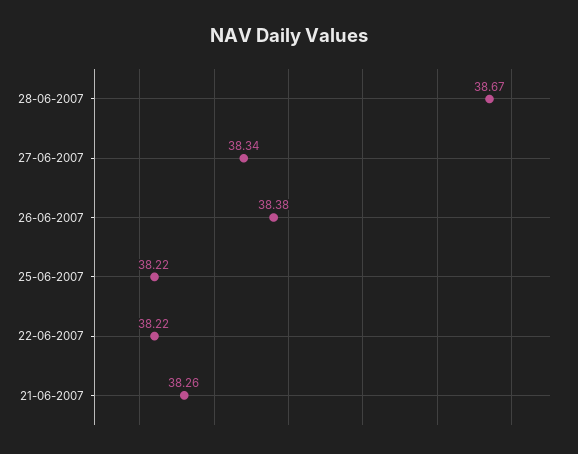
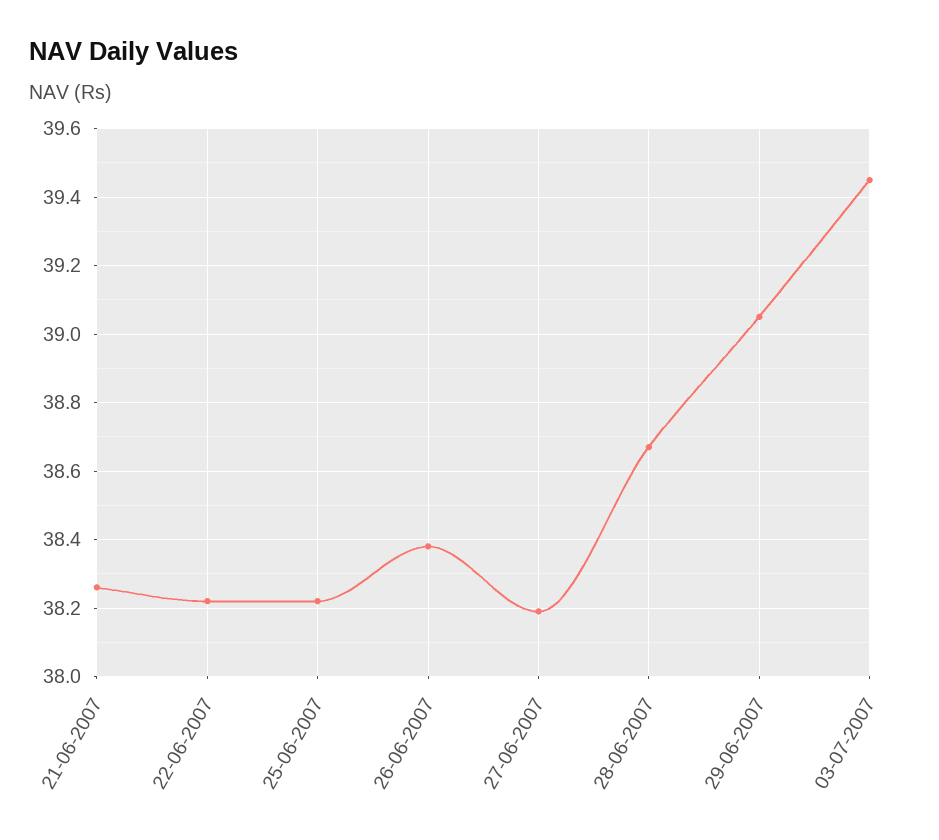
27-06-2007: 38.34 -> 38.2
29-06-2007: none -> 39.05
03-07-2007: none -> 39.45

